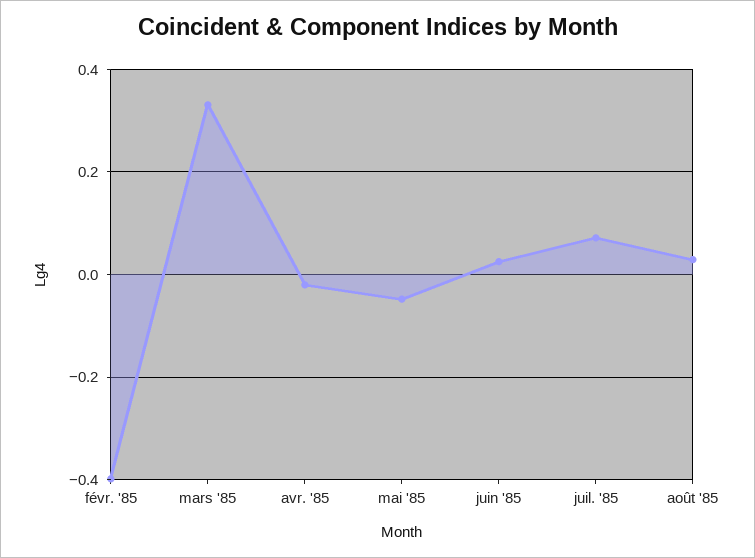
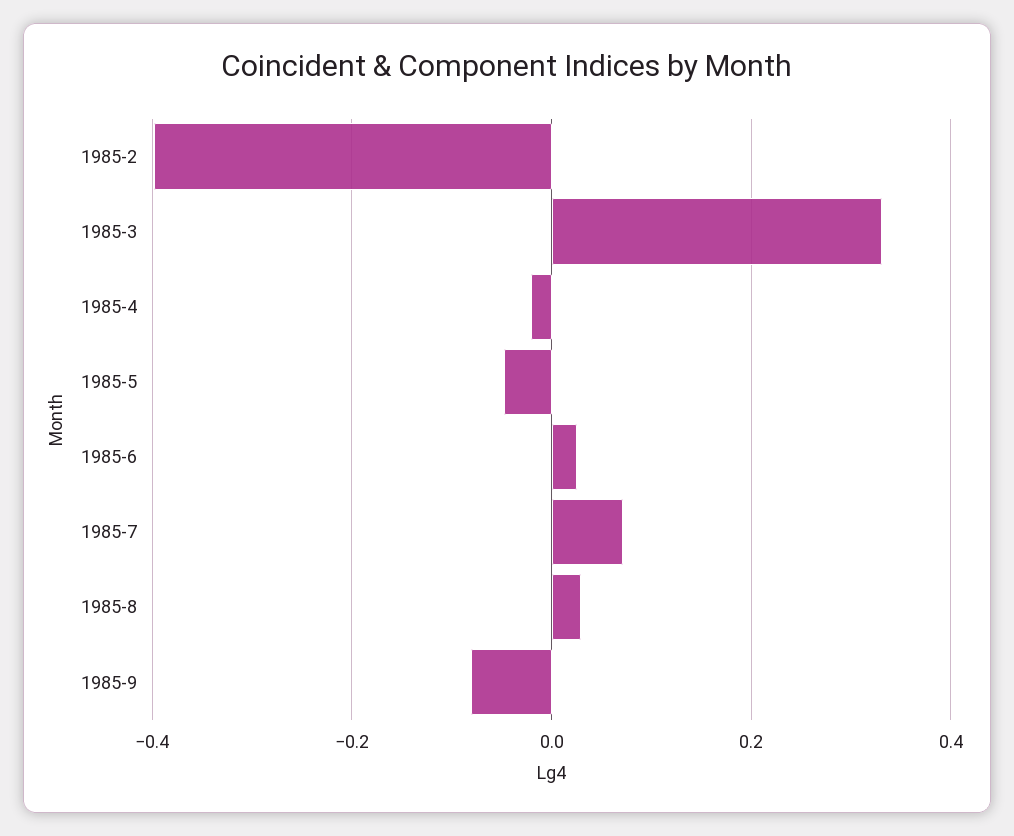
1985-9: none -> -0.08

